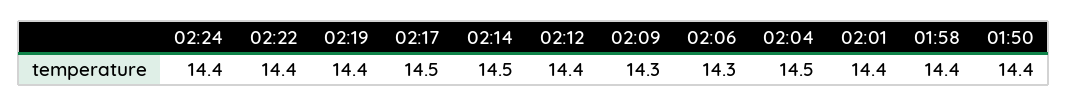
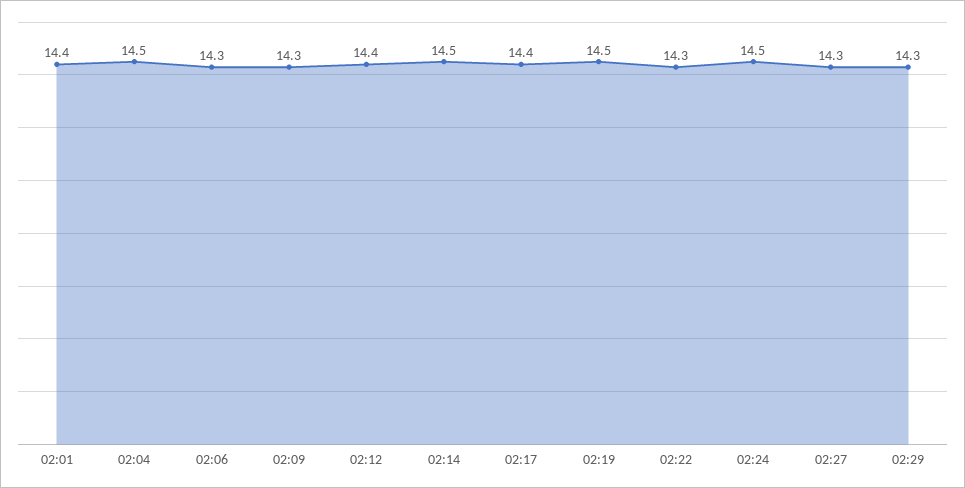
02:24: 14.4 -> 14.5
02:22: 14.4 -> 14.3
02:19: 14.4 -> 14.5
02:17: 14.5 -> 14.4
01:58: 14.4 -> none
01:50: 14.4 -> none
02:27: none -> 14.3
02:29: none -> 14.3

